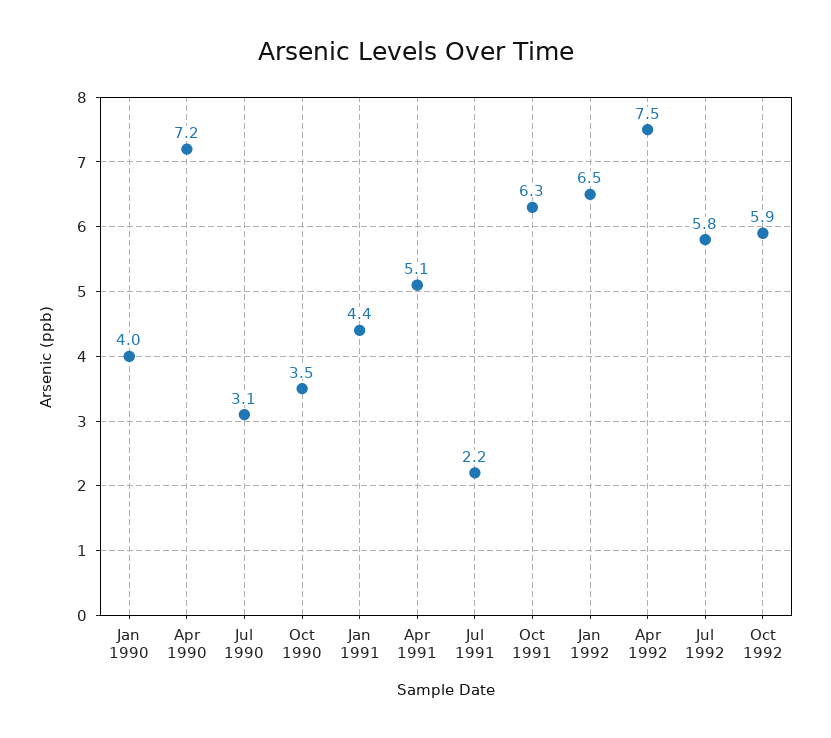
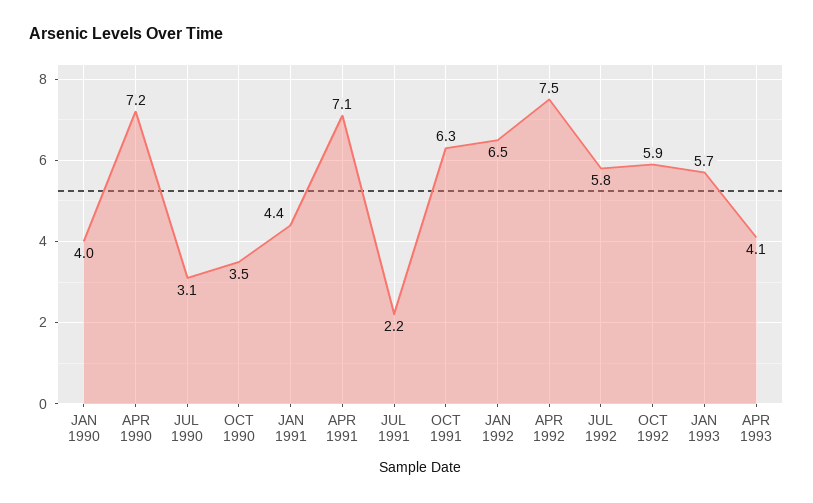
Apr 1991: 5.1 -> 7.1
JAN 1993: none -> 5.7
APR 1993: none -> 4.1

